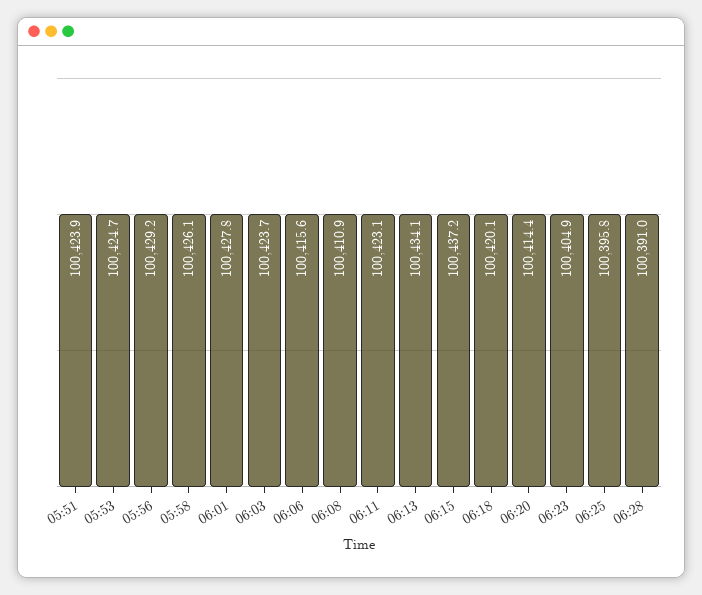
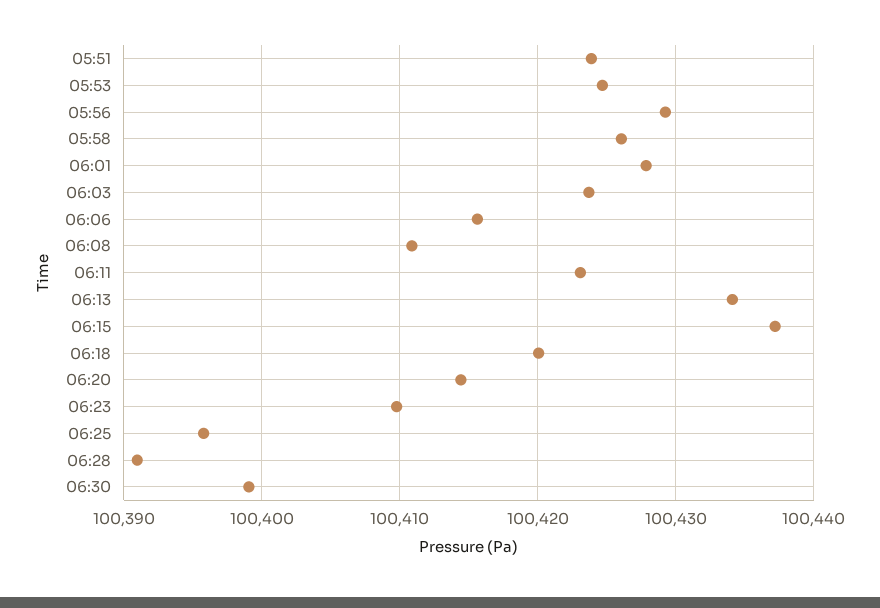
06:23: 100404.9 -> 100410
06:30: none -> 100399

